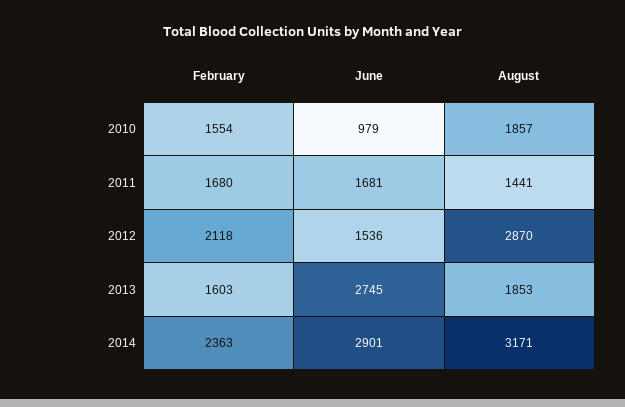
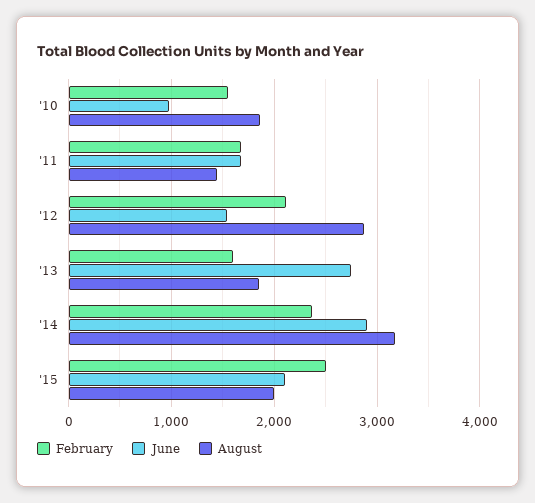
February, '15: none -> 2500
June, '15: none -> 2100
August, '15: none -> 2000

